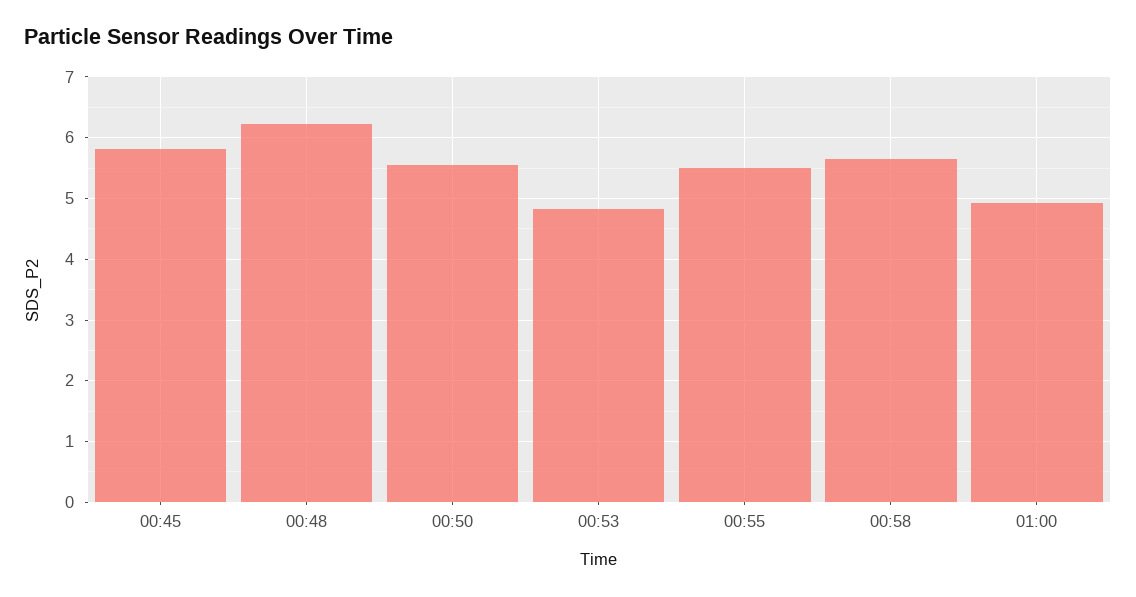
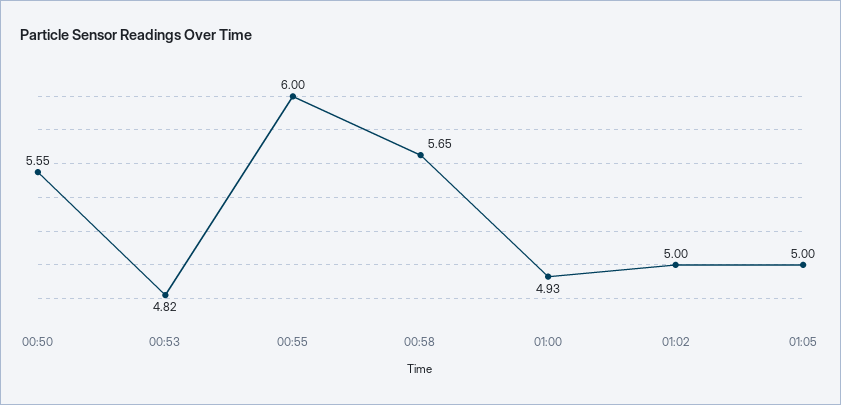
00:45: 5.8 -> none
00:48: 6.2 -> none
00:55: 5.5 -> 6
01:02: none -> 5
01:05: none -> 5

